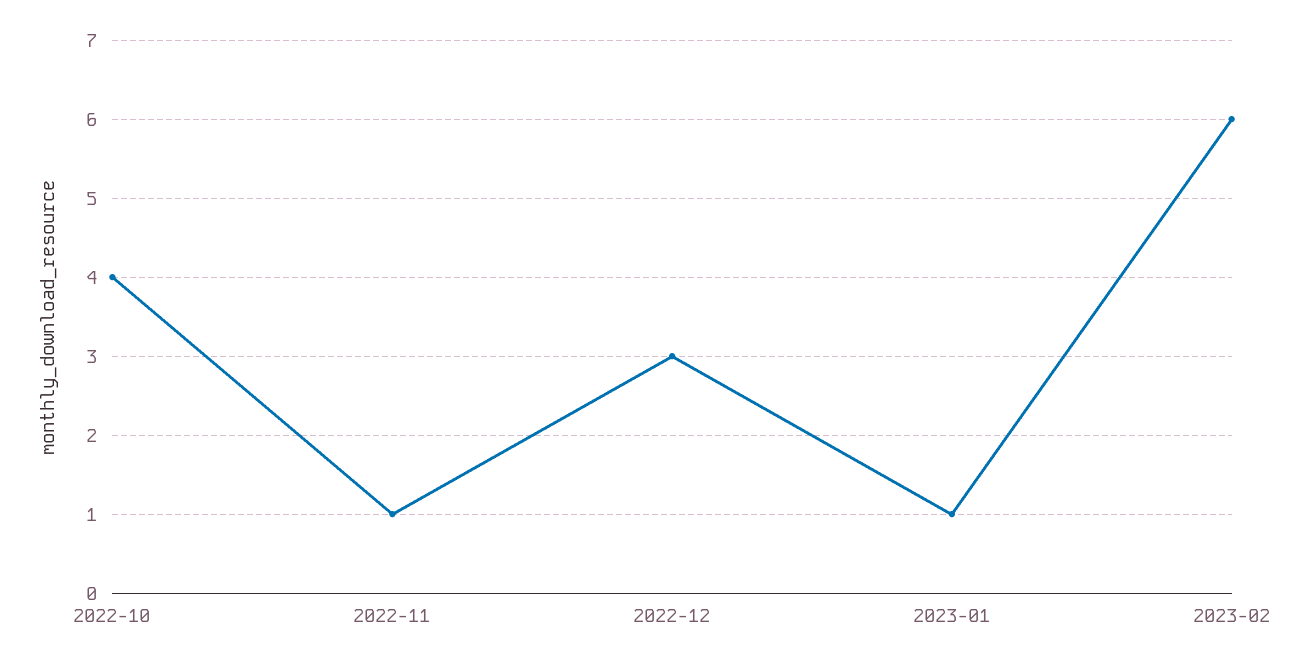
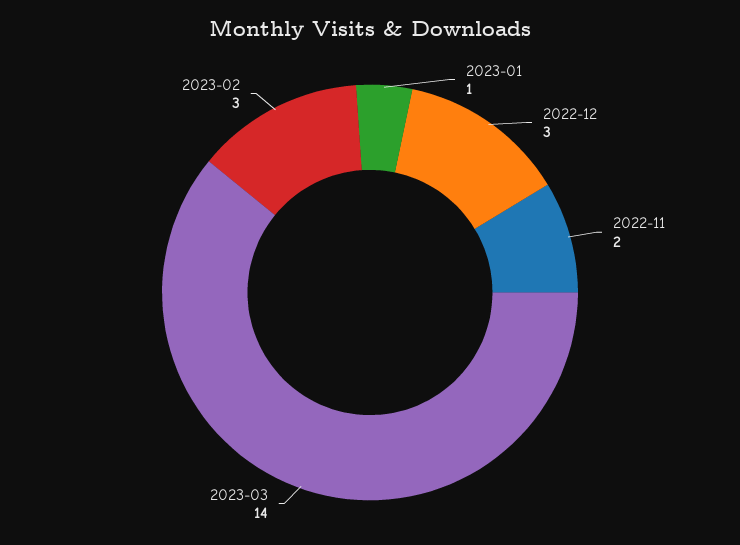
2022-10: 4 -> none
2022-11: 1 -> 2
2023-02: 6 -> 3
2023-03: none -> 14

